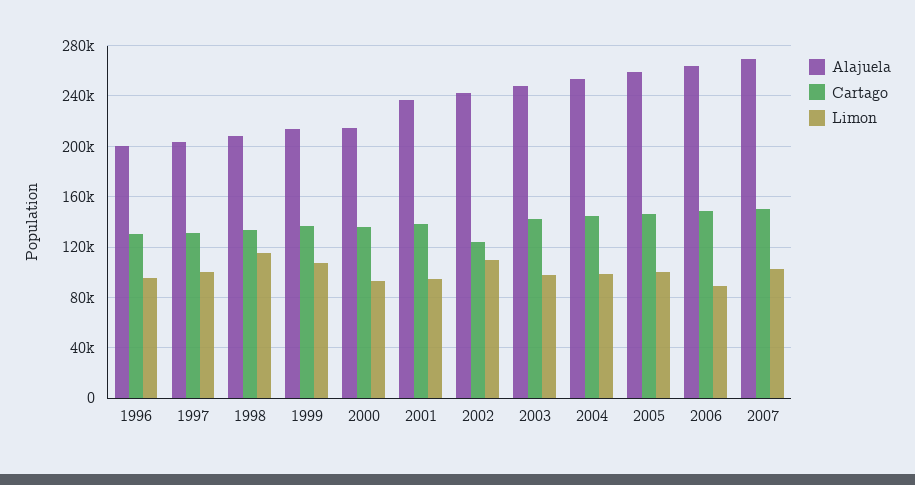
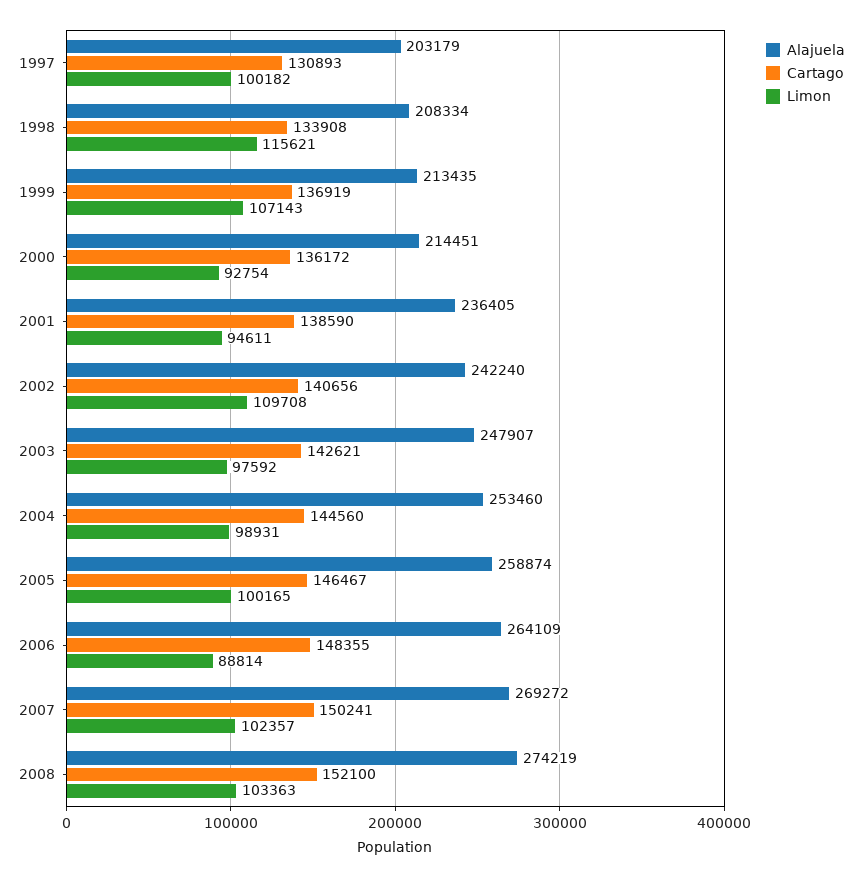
Alajuela, 1996: 200000 -> none
Cartago, 1996: 130000 -> none
Limon, 1996: 95000 -> none
Cartago, 2002: 125000 -> 140656
Alajuela, 2008: none -> 274219
Cartago, 2008: none -> 152100
Limon, 2008: none -> 103363

